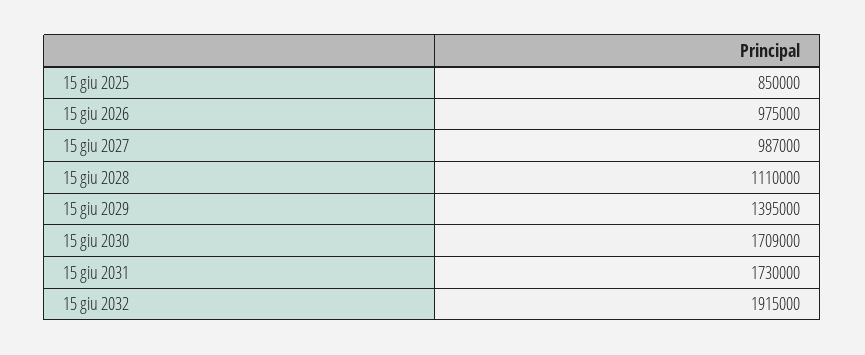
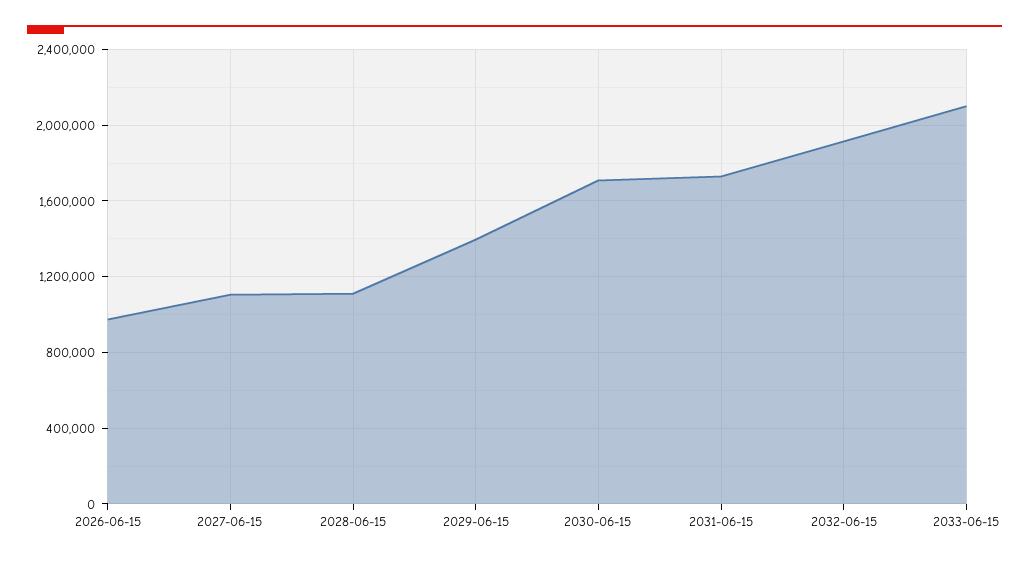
15 giu 2025: 850000 -> none
15 giu 2027: 987000 -> 1100000
2033-06-15: none -> 2100000

